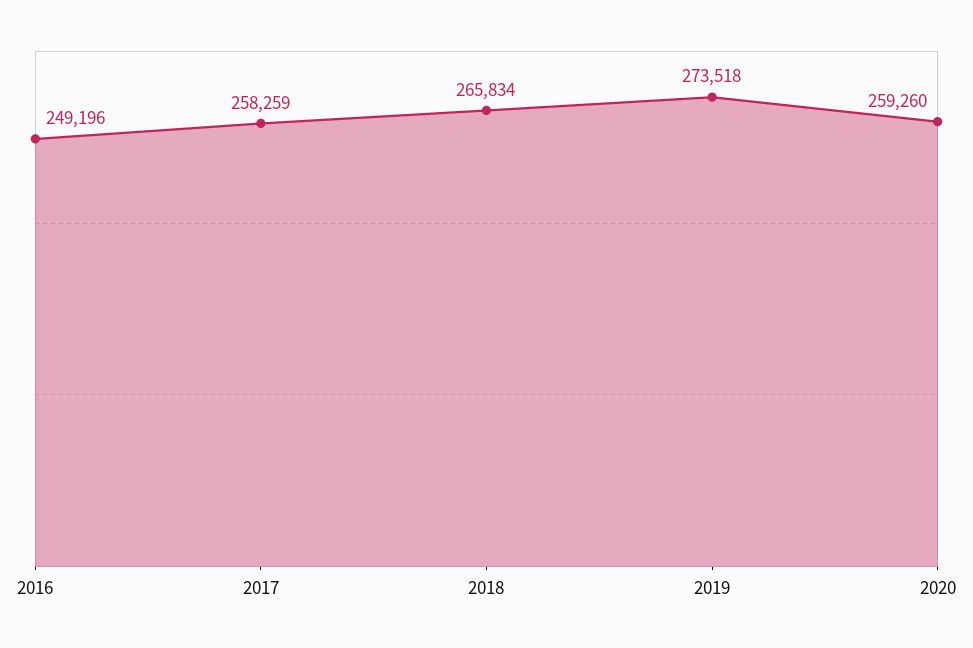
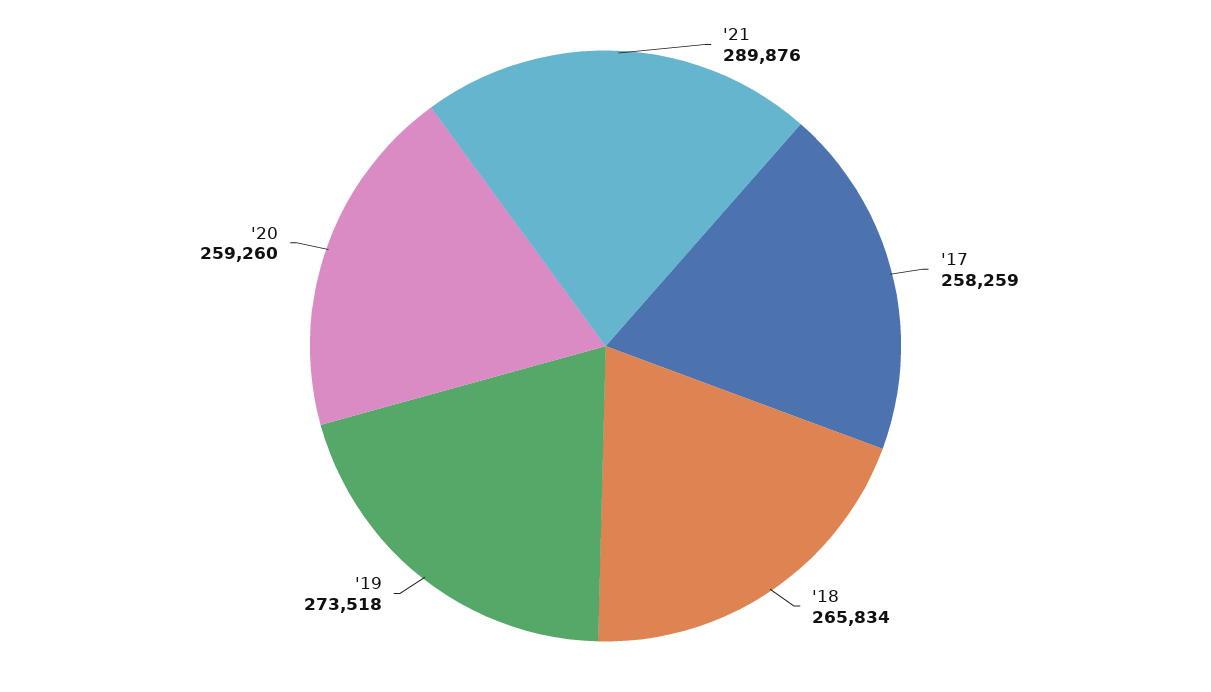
2016: 249196 -> none
'21: none -> 289876

